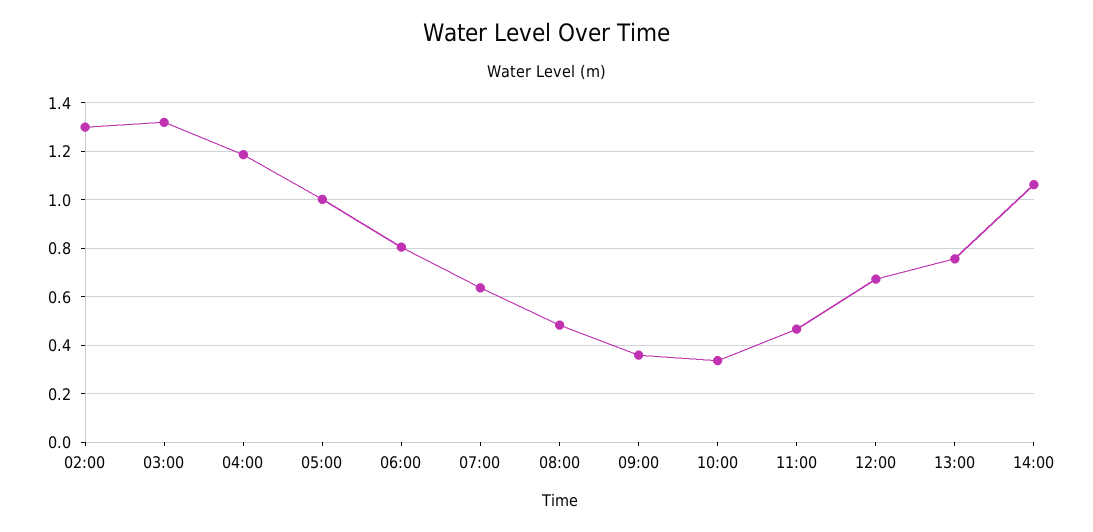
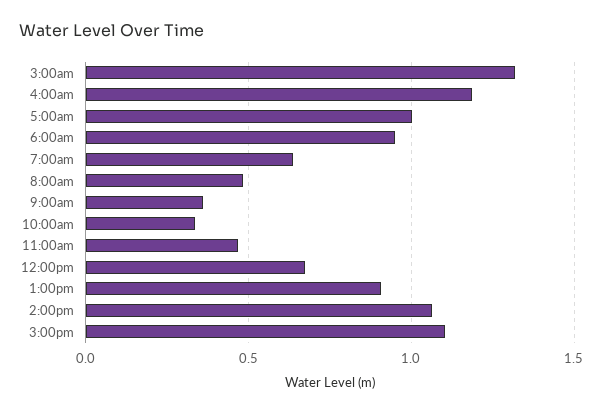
02:00: 1.3 -> none
06:00: 0.8 -> 0.95
13:00: 0.75 -> 0.9
3:00pm: none -> 1.1

